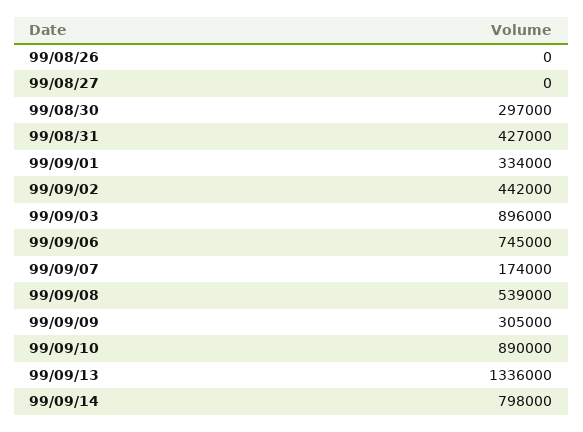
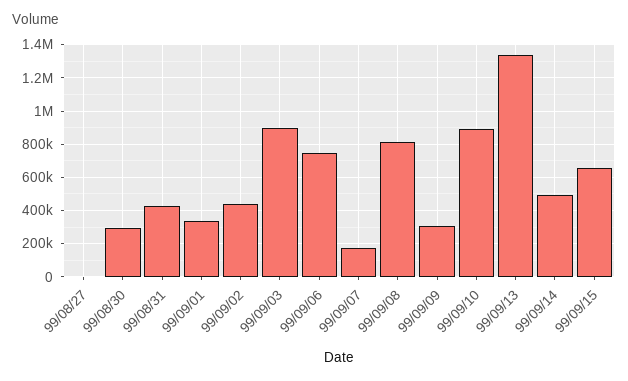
99/08/26: 0 -> none
99/09/08: 539000 -> 800000
99/09/14: 798000 -> 500000
99/09/15: none -> 650000

